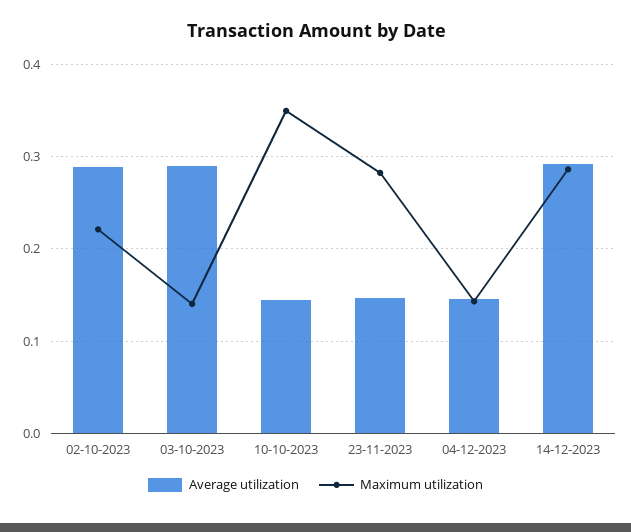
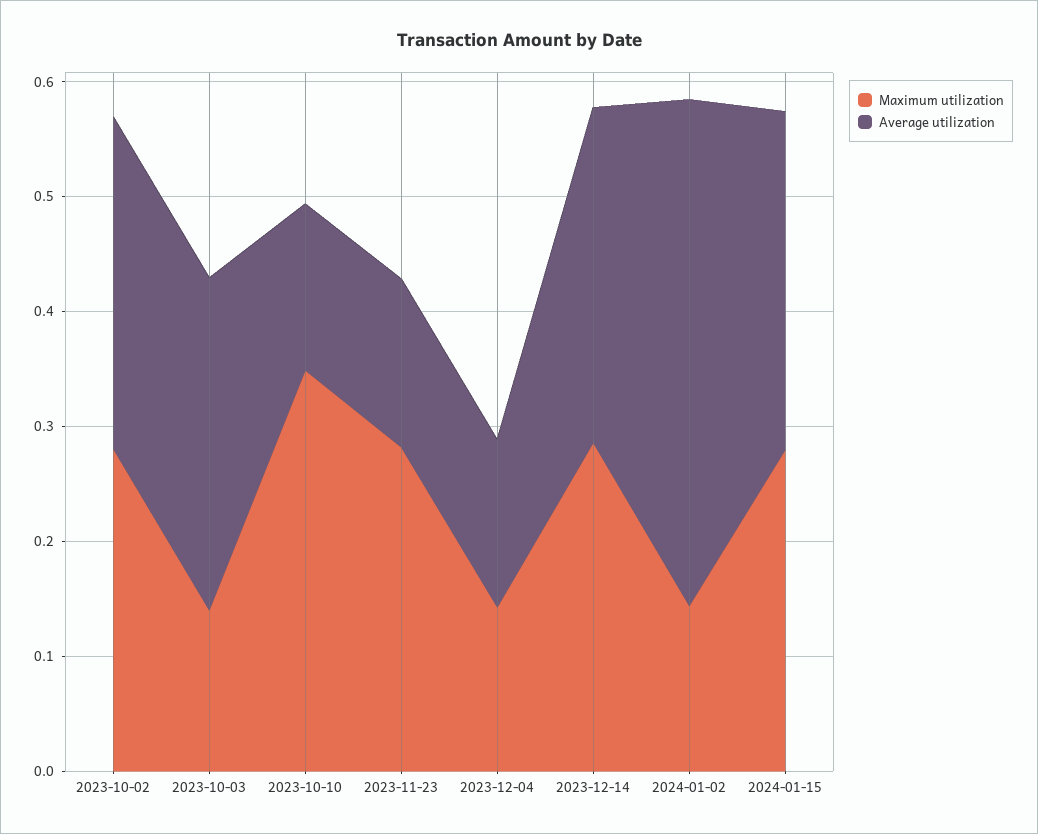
Maximum utilization, 02-10-2023: 0.22 -> 0.28
Maximum utilization, 2024-01-02: none -> 0.14
Average utilization, 2024-01-02: none -> 0.44
Maximum utilization, 2024-01-15: none -> 0.28
Average utilization, 2024-01-15: none -> 0.3

